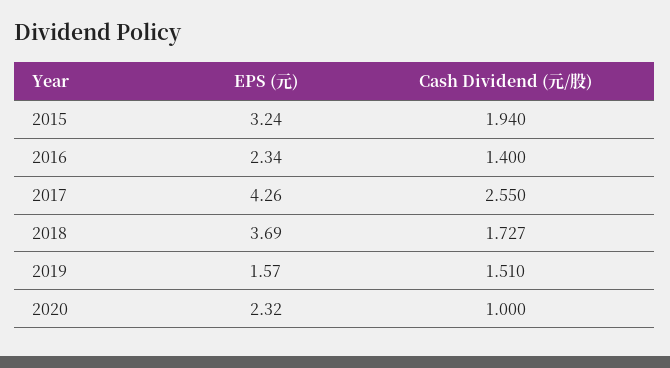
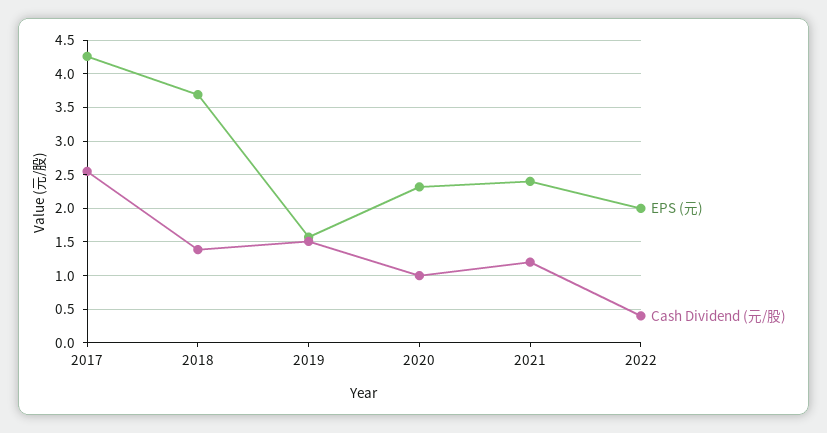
EPS (元), 2015: 3.24 -> none
Cash Dividend (元/股), 2015: 1.94 -> none
EPS (元), 2016: 2.34 -> none
Cash Dividend (元/股), 2016: 1.4 -> none
Cash Dividend (元/股), 2018: 1.727 -> 1.4
EPS (元), 2021: none -> 2.4
Cash Dividend (元/股), 2021: none -> 1.2
EPS (元), 2022: none -> 2
Cash Dividend (元/股), 2022: none -> 0.4

